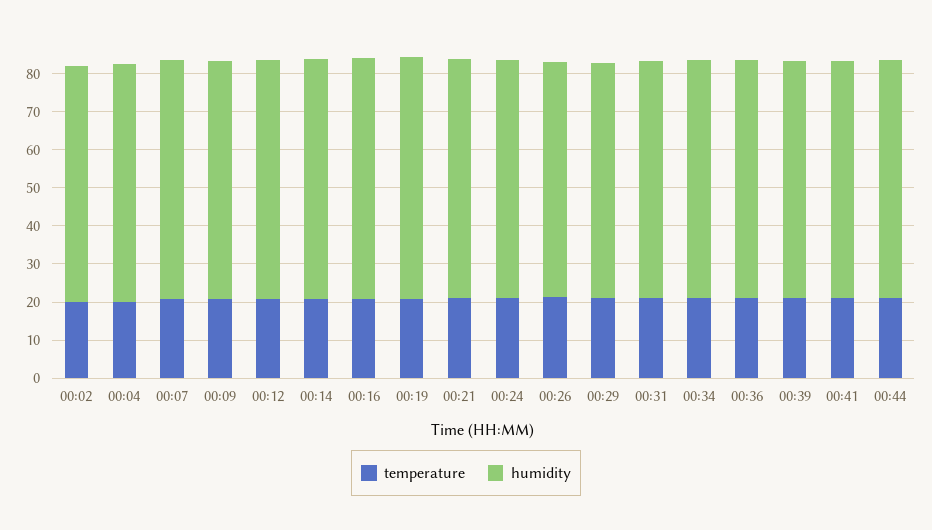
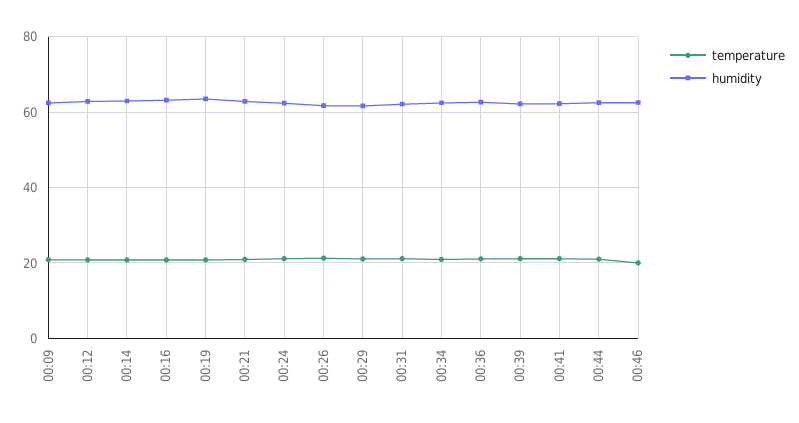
temperature, 00:02: 20 -> none
humidity, 00:02: 62.5 -> none
temperature, 00:04: 20 -> none
humidity, 00:04: 62.5 -> none
temperature, 00:07: 20 -> none
humidity, 00:07: 62.5 -> none
temperature, 00:46: none -> 20
humidity, 00:46: none -> 62

